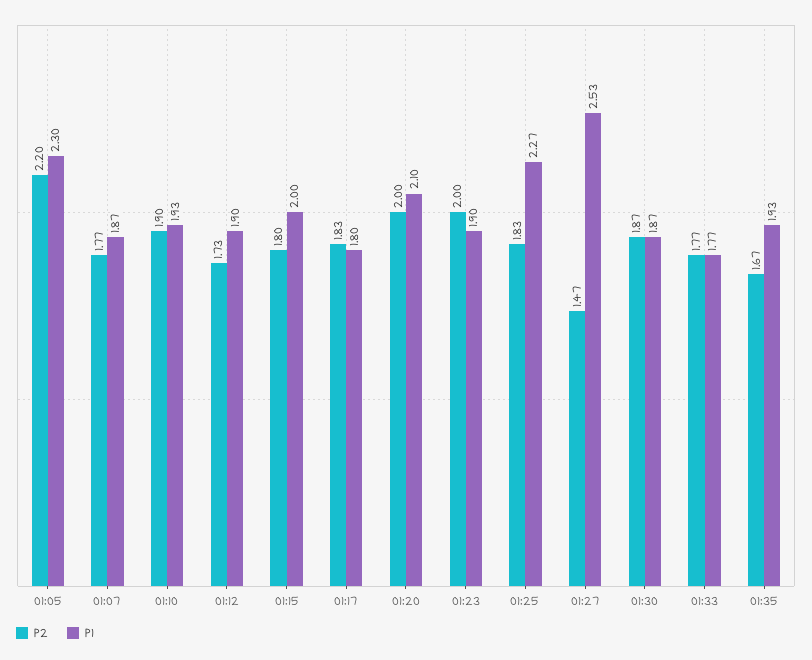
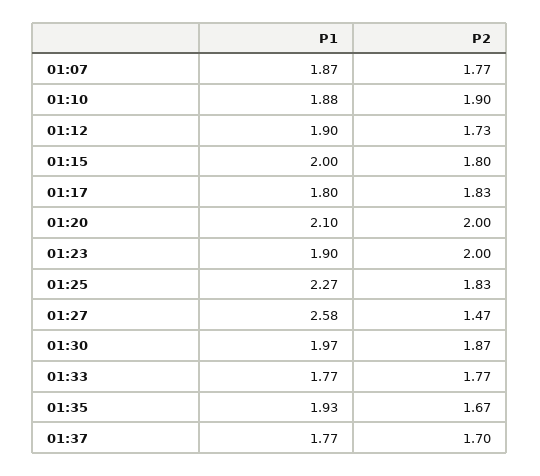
P2, 01:05: 2.2 -> none
P1, 01:05: 2.3 -> none
P1, 01:10: 1.93 -> 1.88
P1, 01:27: 2.53 -> 2.58
P1, 01:30: 1.87 -> 1.97
P1, 01:37: none -> 1.77
P2, 01:37: none -> 1.7

